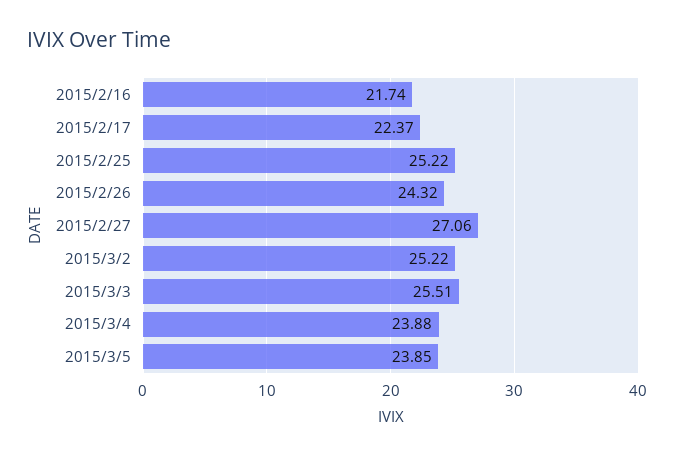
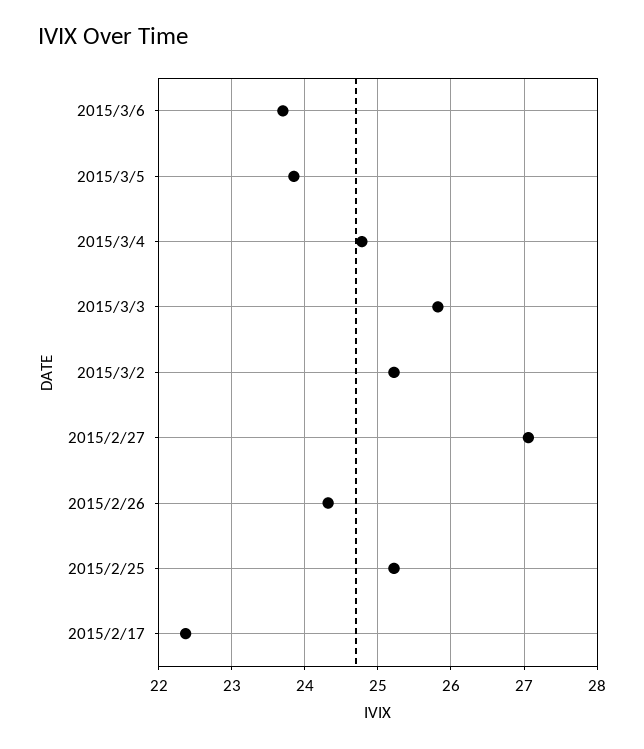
2015/2/16: 21.74 -> none
2015/3/3: 25.51 -> 25.8
2015/3/4: 23.88 -> 24.8
2015/3/6: none -> 23.7

